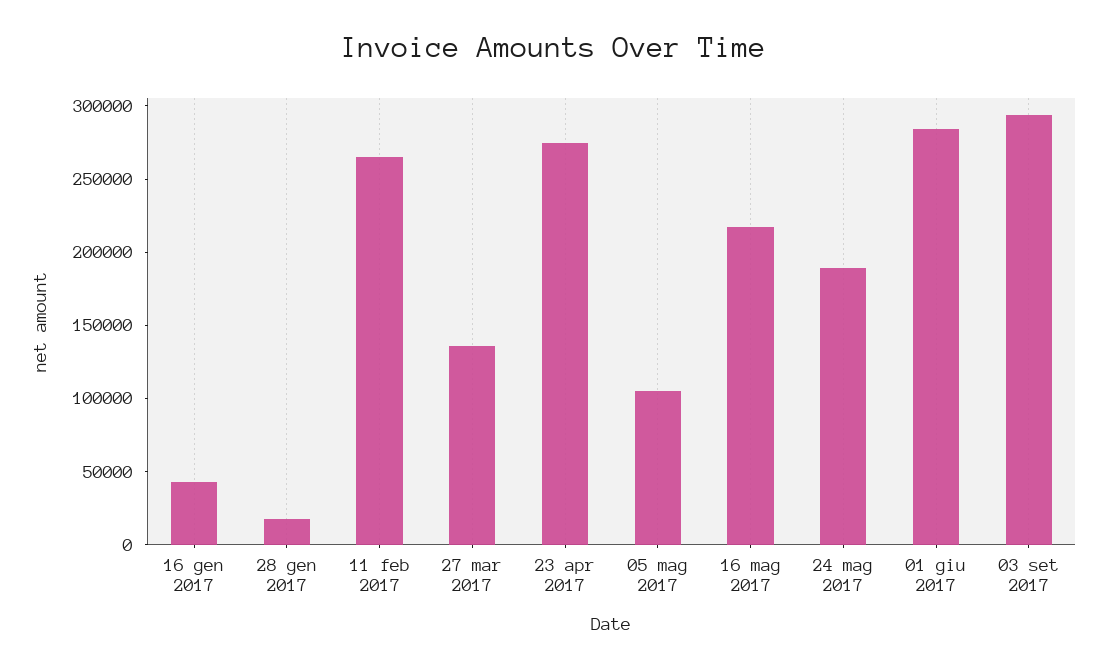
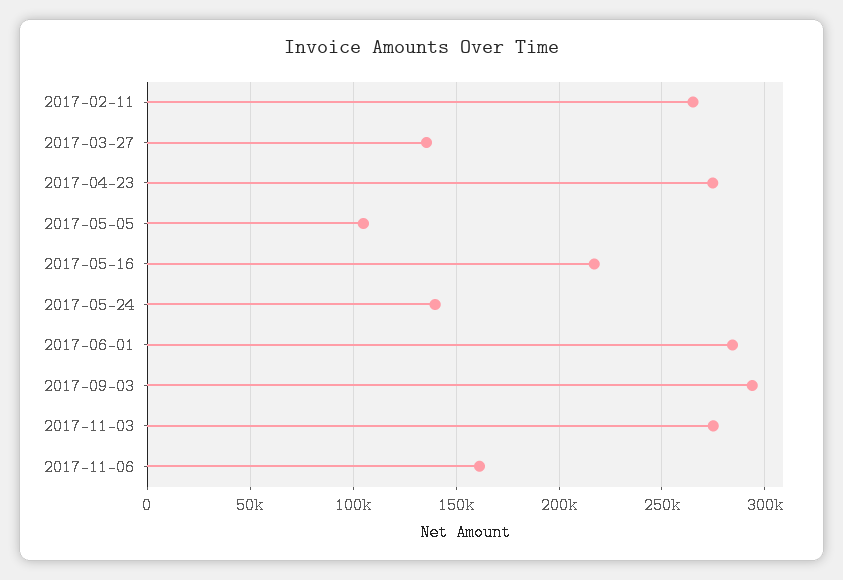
16 gen 2017: 40000 -> none
28 gen 2017: 20000 -> none
24 mag 2017: 190000 -> 140000
2017-11-03: none -> 275000
2017-11-06: none -> 160000

